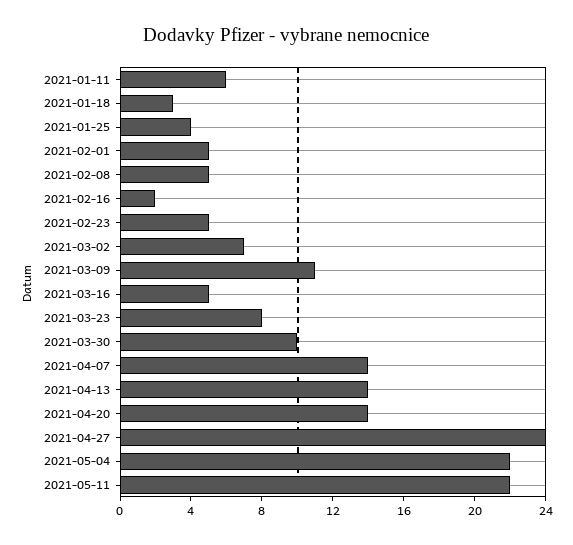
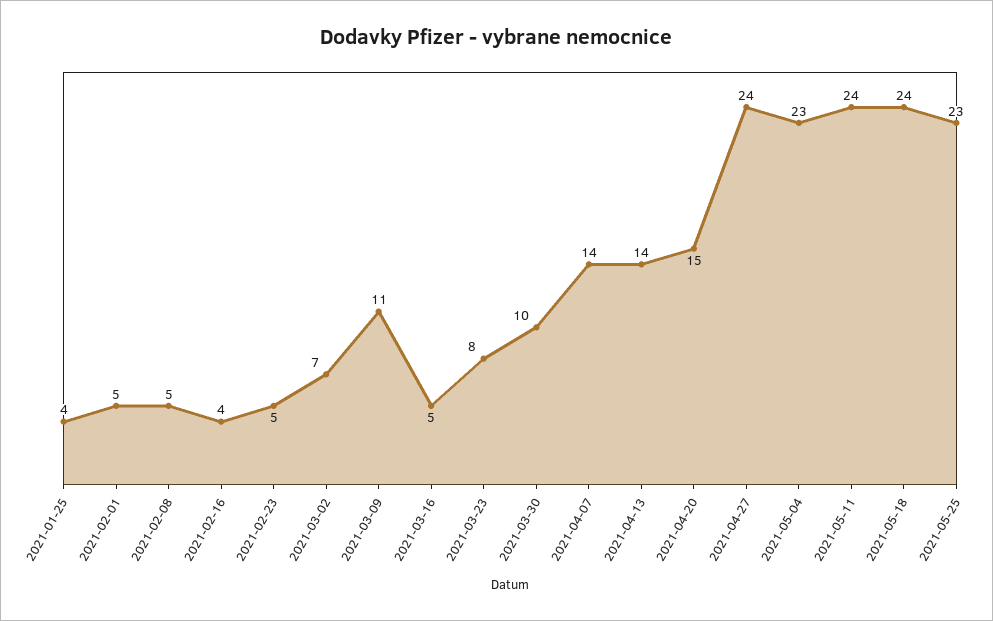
2021-01-11: 6 -> none
2021-01-18: 3 -> none
2021-02-16: 2 -> 4
2021-04-20: 14 -> 15
2021-05-04: 22 -> 23
2021-05-11: 22 -> 24
2021-05-18: none -> 24
2021-05-25: none -> 23

